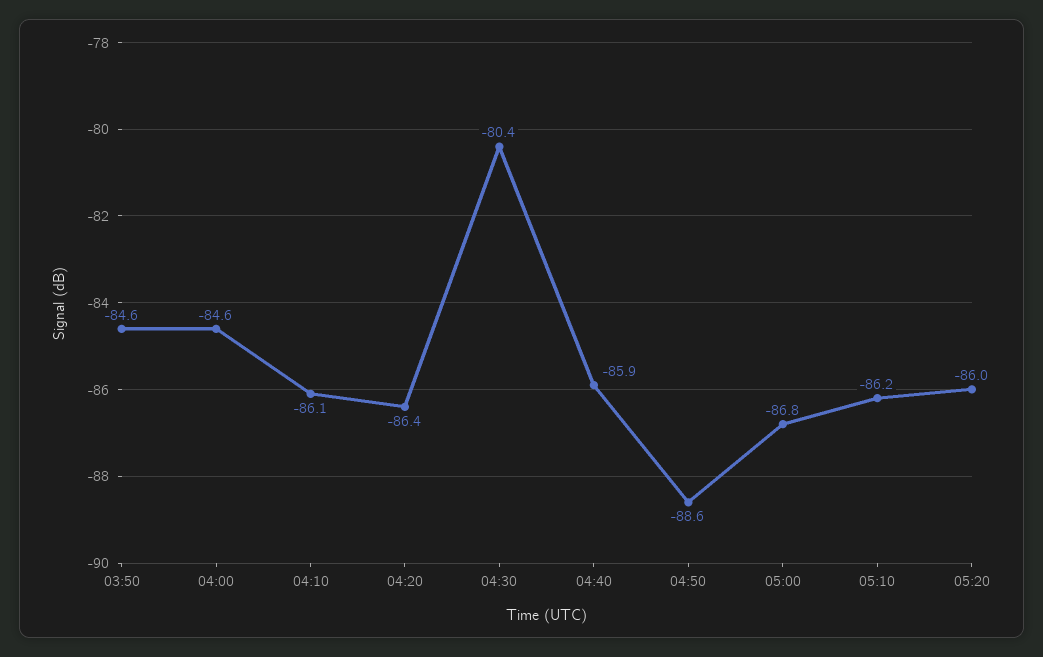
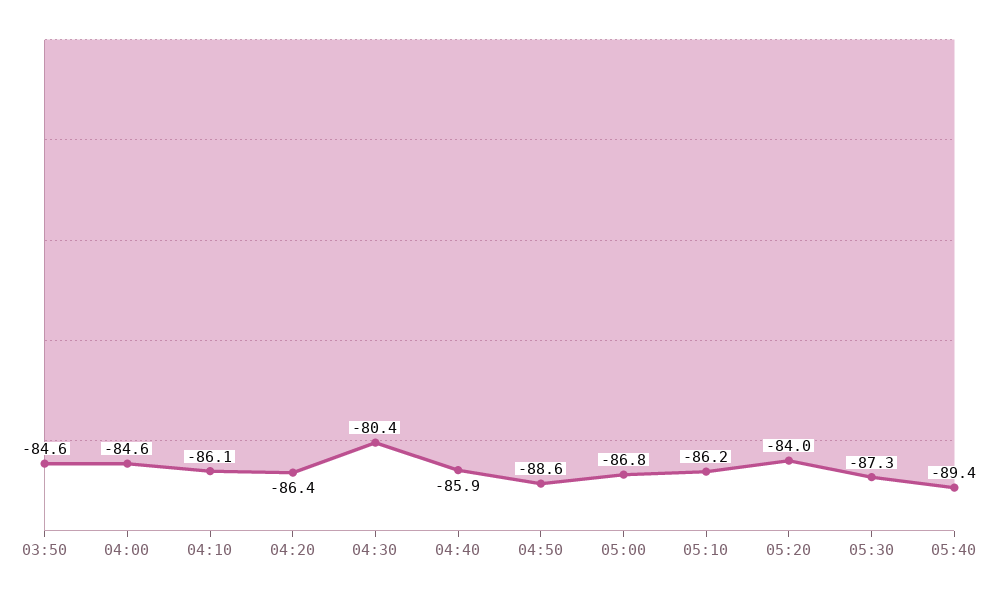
05:20: -86 -> -84
05:30: none -> -87.3
05:40: none -> -89.4

